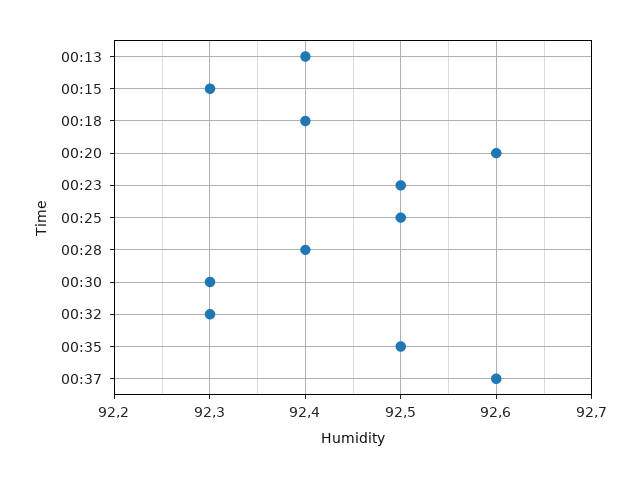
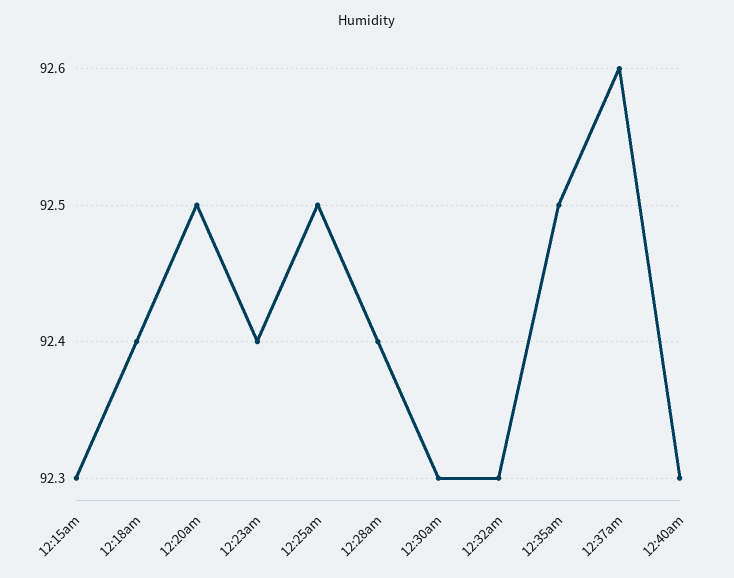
00:13: 92.4 -> none
00:20: 92.6 -> 92.5
00:23: 92.5 -> 92.4
12:40am: none -> 92.3

